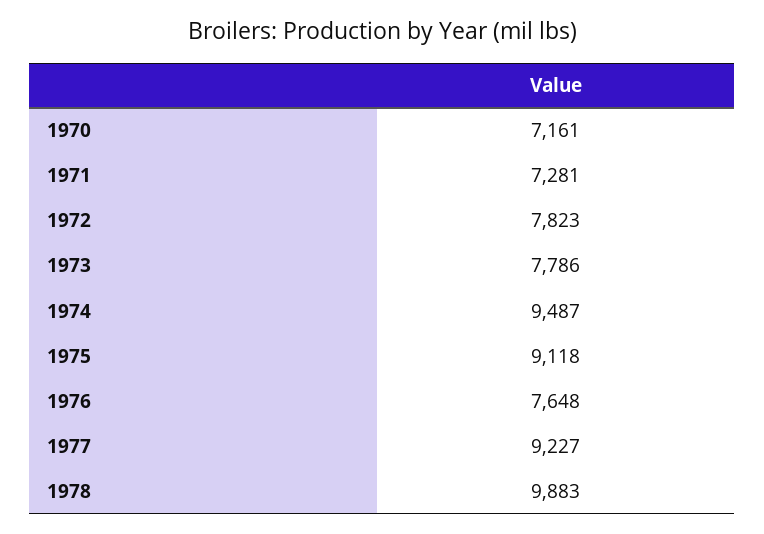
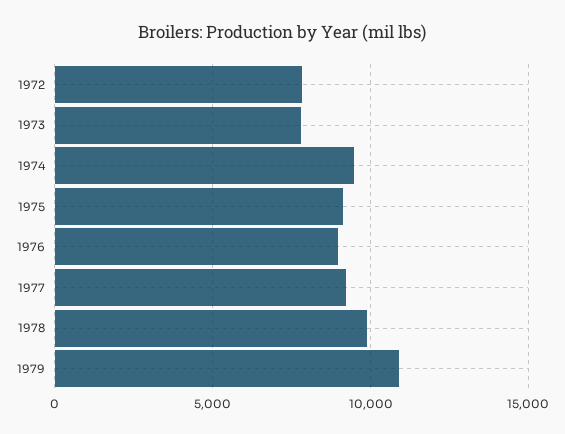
1970: 7161 -> none
1971: 7281 -> none
1976: 7648 -> 9000
1979: none -> 11000

